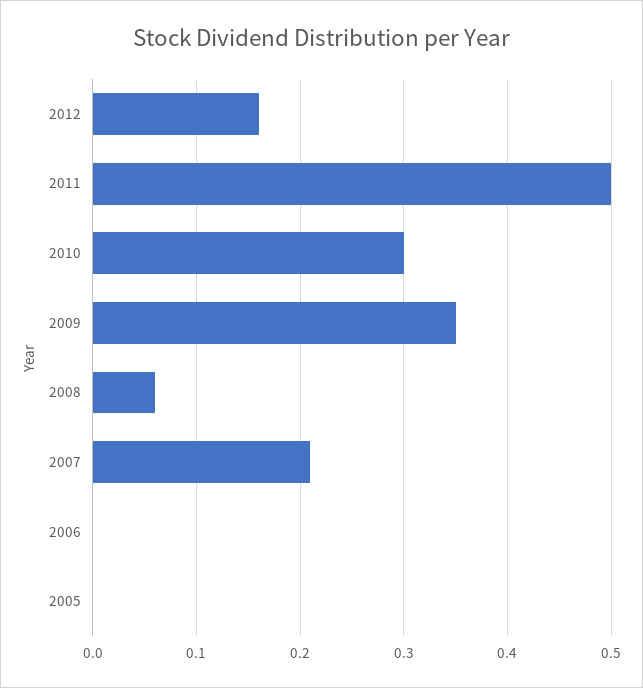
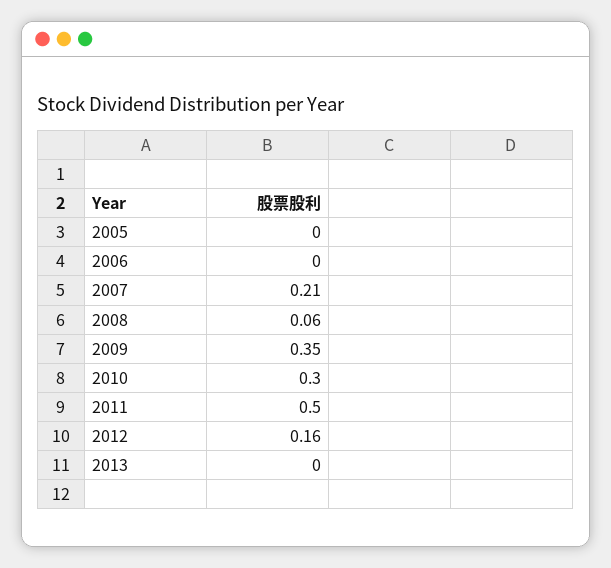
2013: none -> 0

